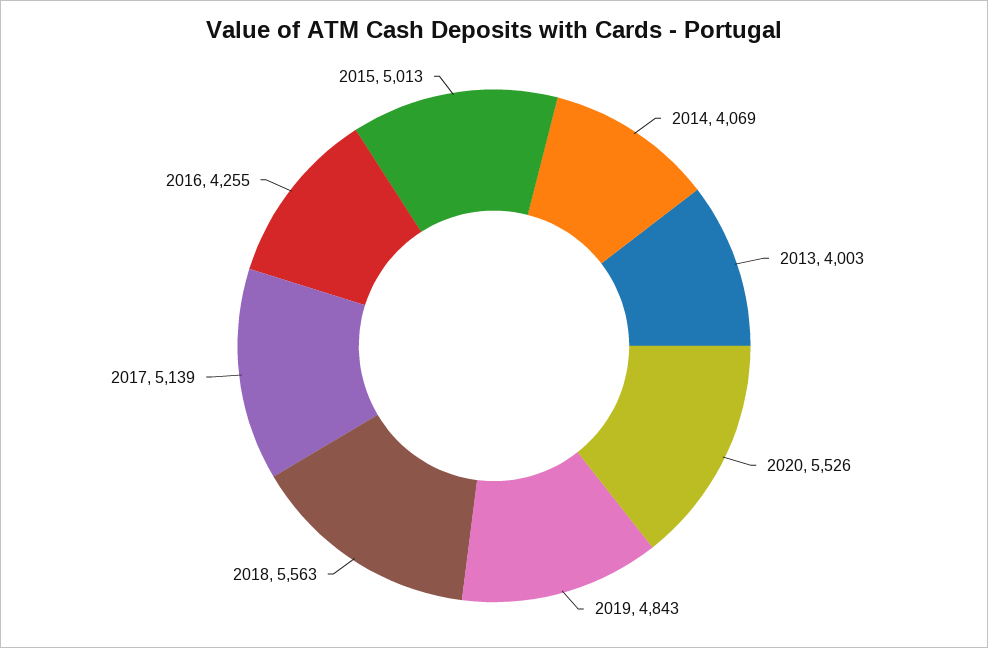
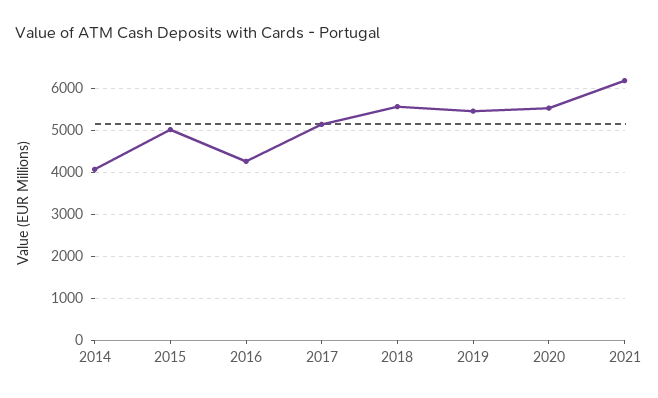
2013: 4003 -> none
2019: 4843 -> 5400
2021: none -> 6200

